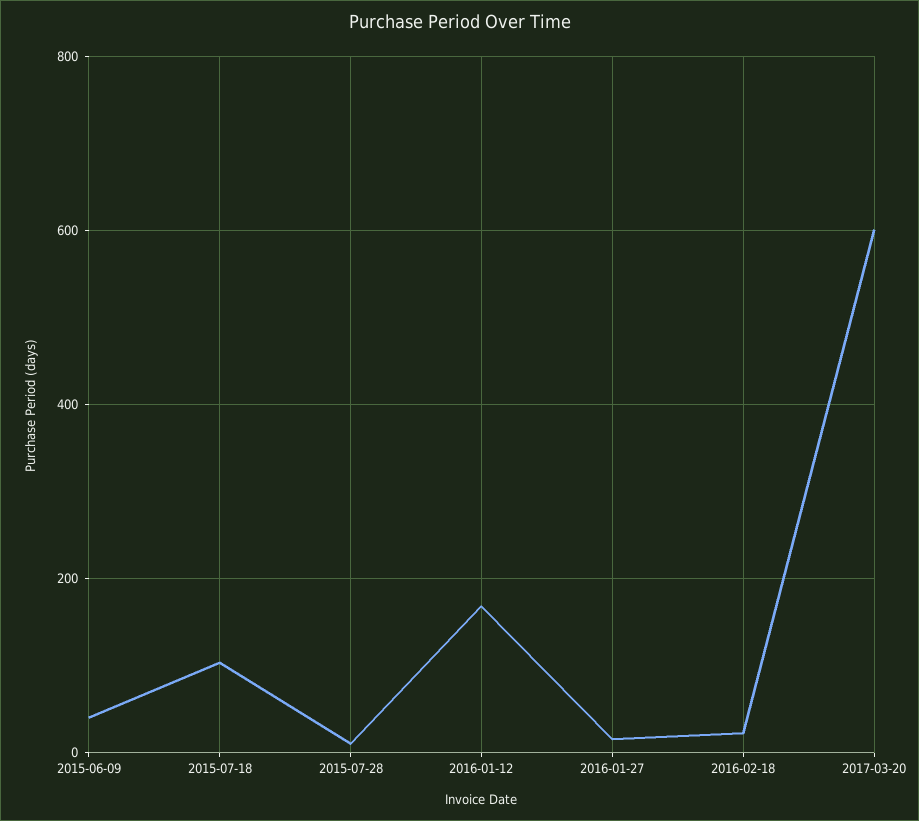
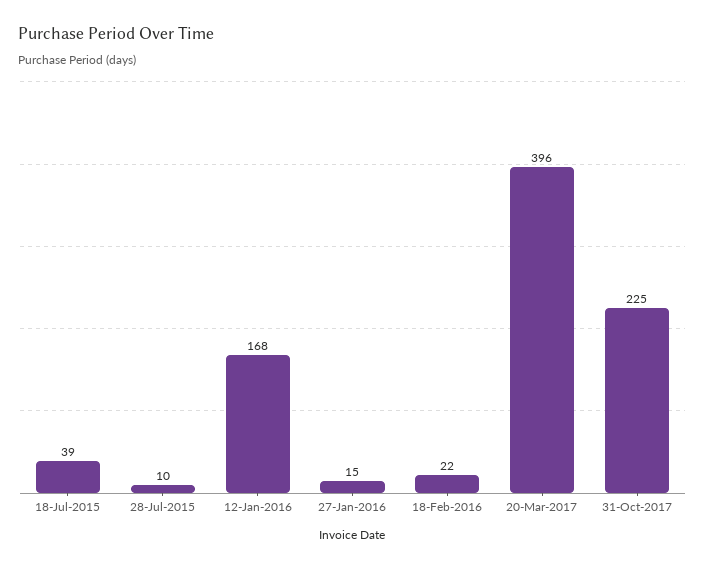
2015-06-09: 40 -> none
2015-07-18: 100 -> 39
2017-03-20: 600 -> 396
31-Oct-2017: none -> 225

